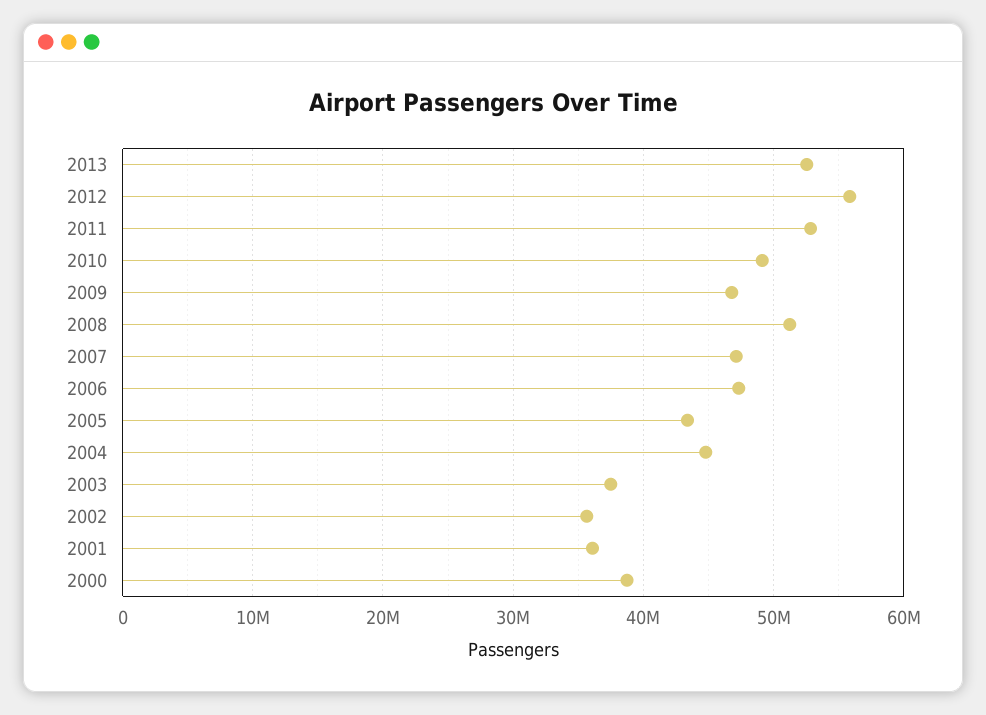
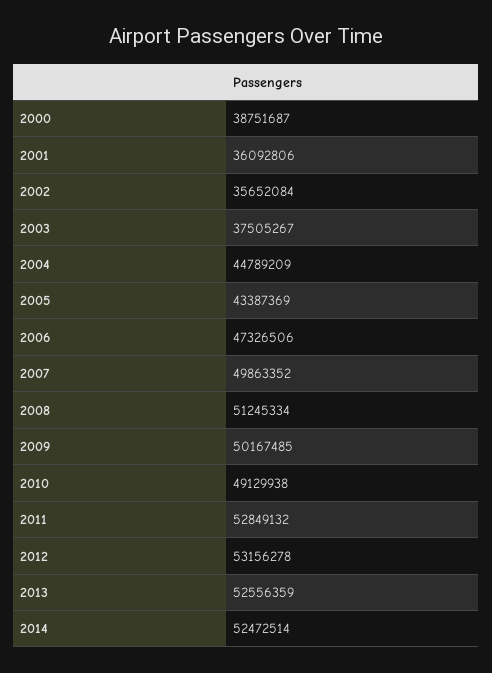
2012: 56000000 -> 53156278
2009: 47000000 -> 50167485
2007: 47000000 -> 49863352
2014: none -> 52472514

